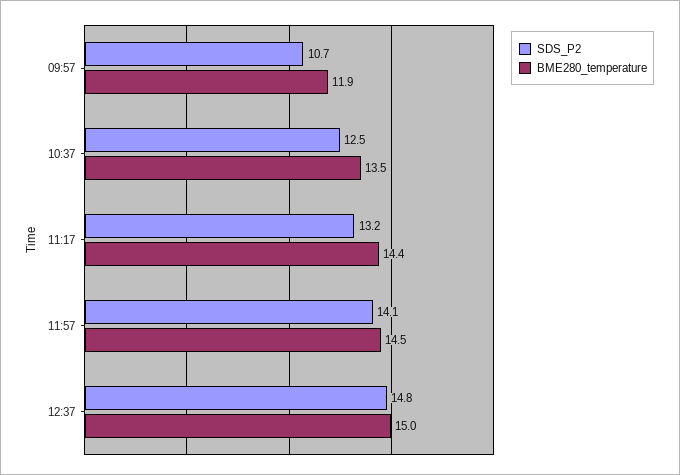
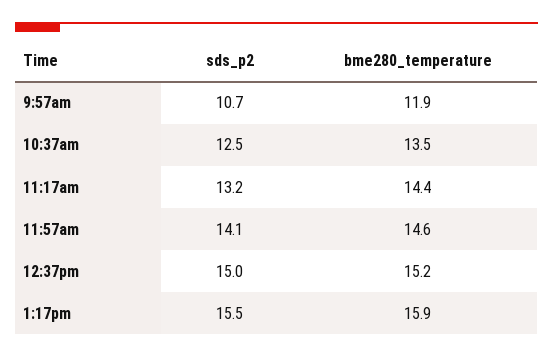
BME280_temperature, 11:57: 14.5 -> 14.6
SDS_P2, 12:37: 14.8 -> 15
BME280_temperature, 12:37: 15 -> 15.2
SDS_P2, 1:17pm: none -> 15.5
BME280_temperature, 1:17pm: none -> 15.9

